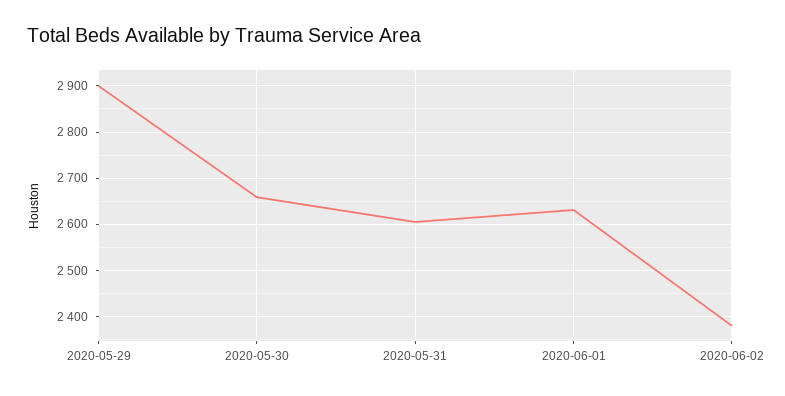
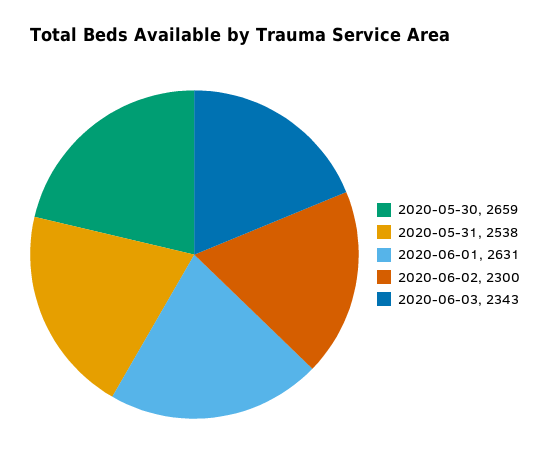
2020-05-29: 2900 -> none
2020-05-31: 2600 -> 2538
2020-06-02: 2380 -> 2300
2020-06-03: none -> 2343

